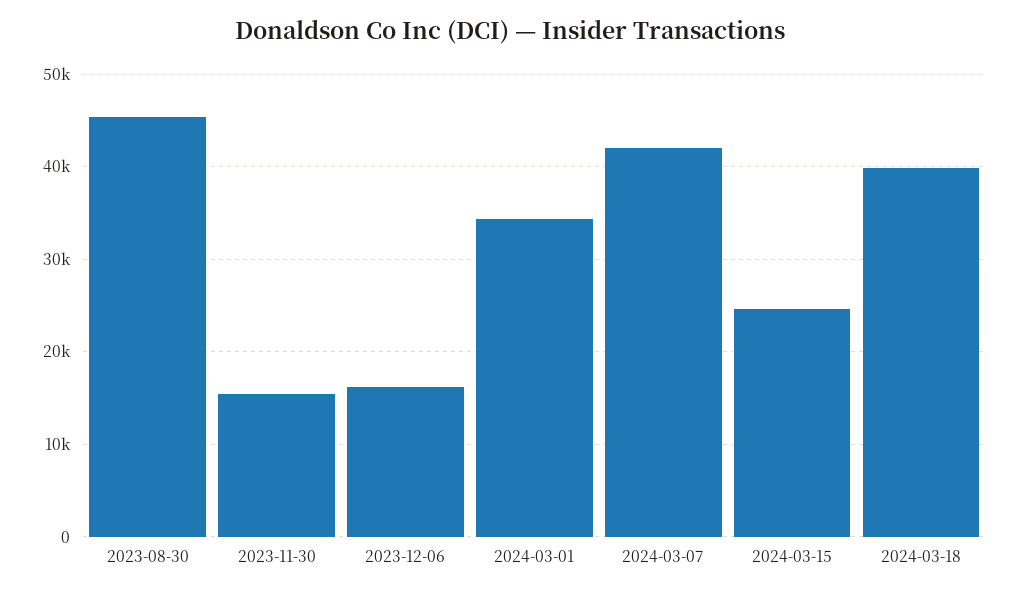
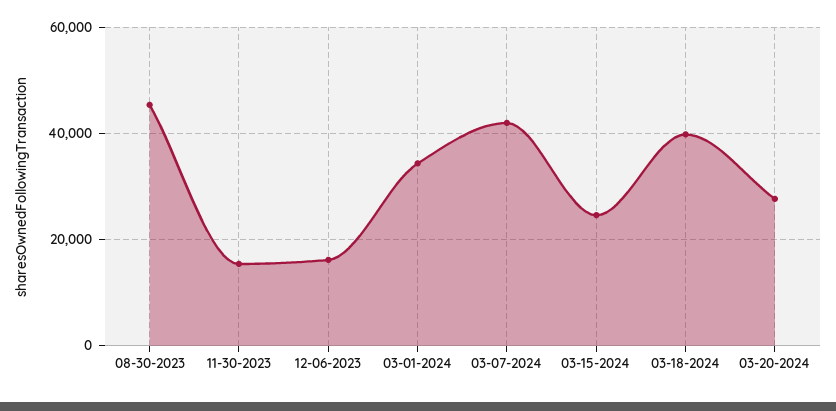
03-20-2024: none -> 28000

